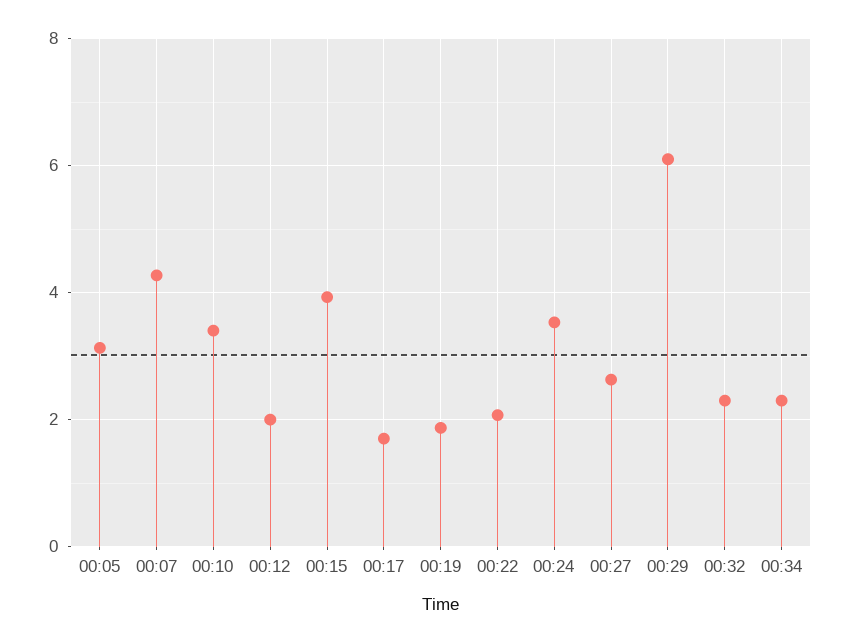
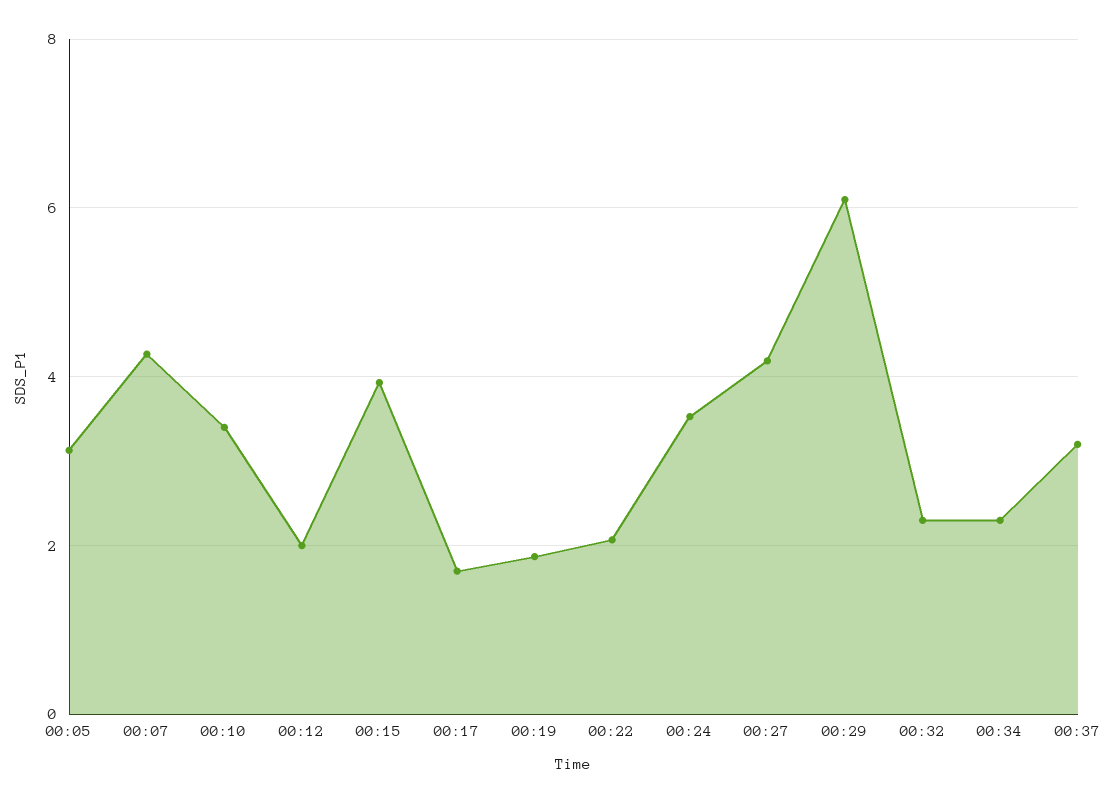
00:27: 2.6 -> 4.2
00:37: none -> 3.2

